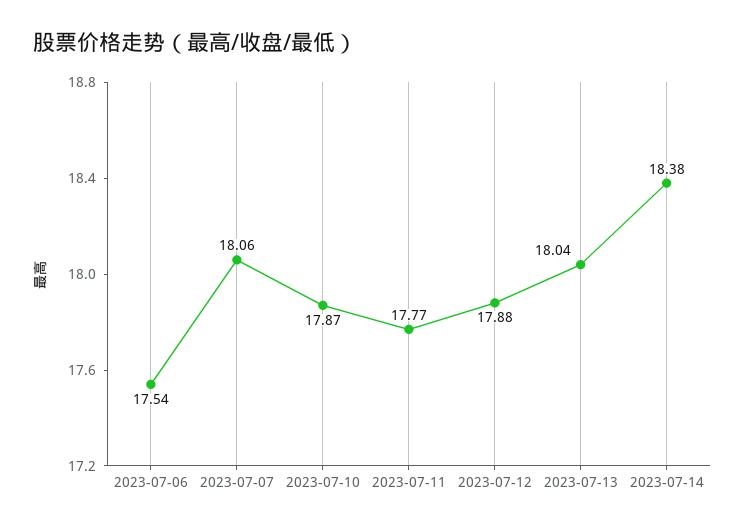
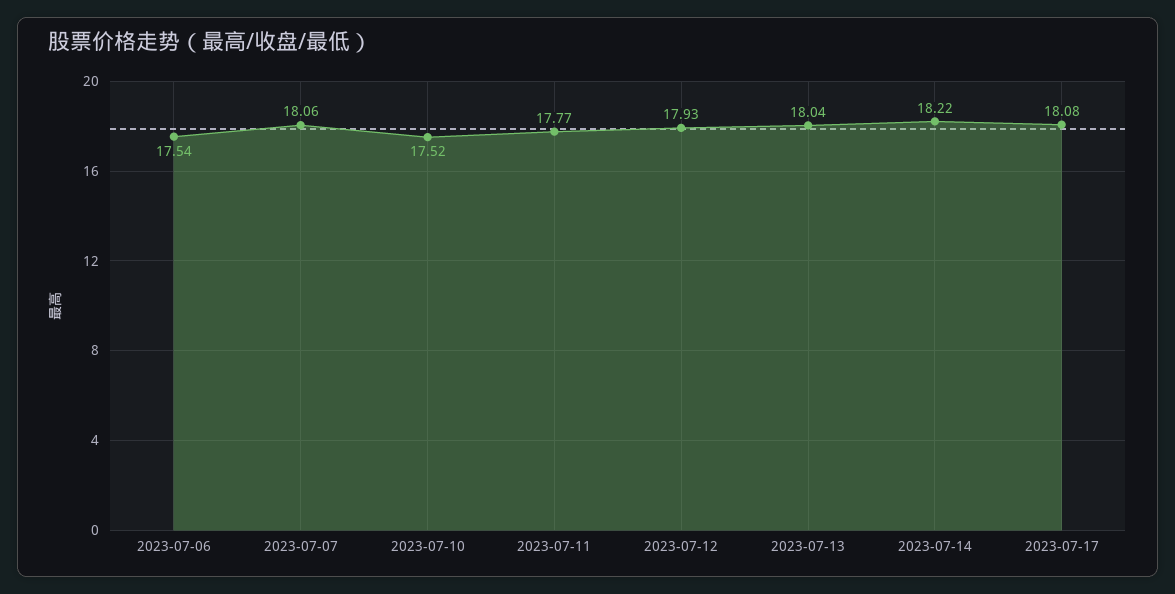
2023-07-10: 17.87 -> 17.52
2023-07-12: 17.88 -> 17.93
2023-07-14: 18.38 -> 18.22
2023-07-17: none -> 18.08

